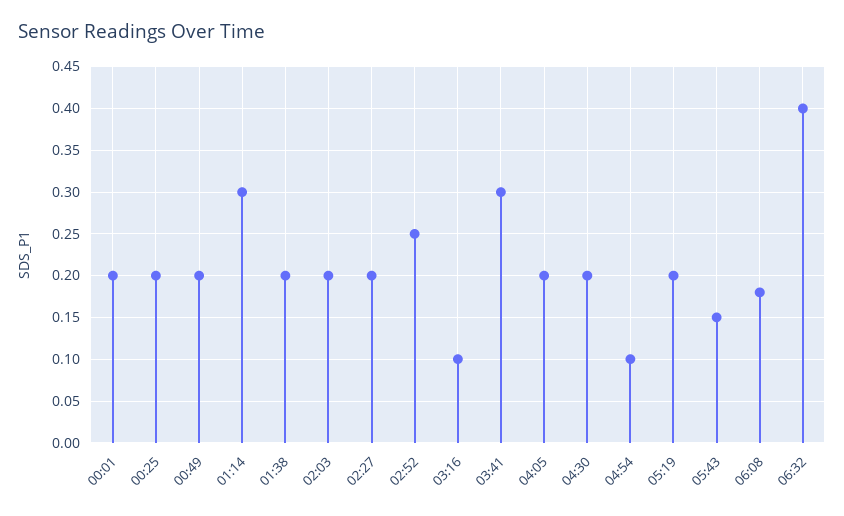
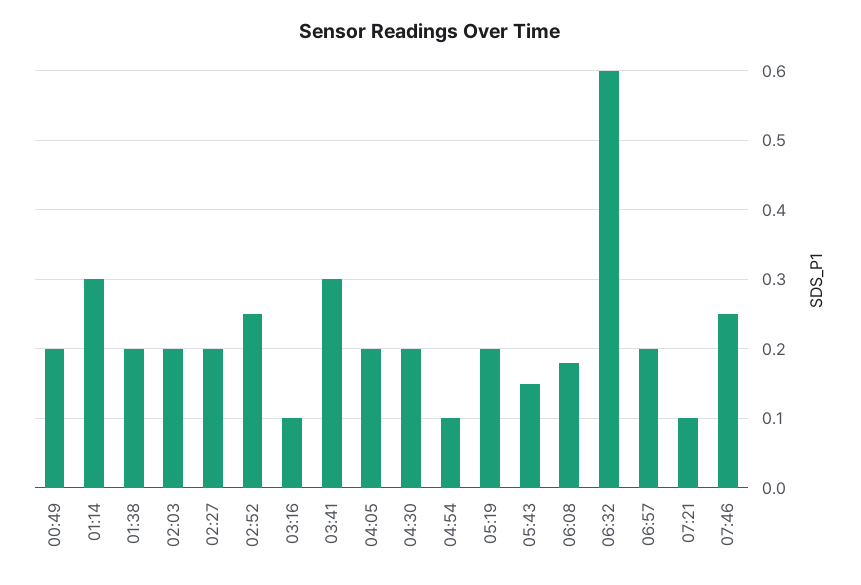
00:01: 0.2 -> none
00:25: 0.2 -> none
06:32: 0.4 -> 0.6
06:57: none -> 0.2
07:21: none -> 0.1
07:46: none -> 0.25

